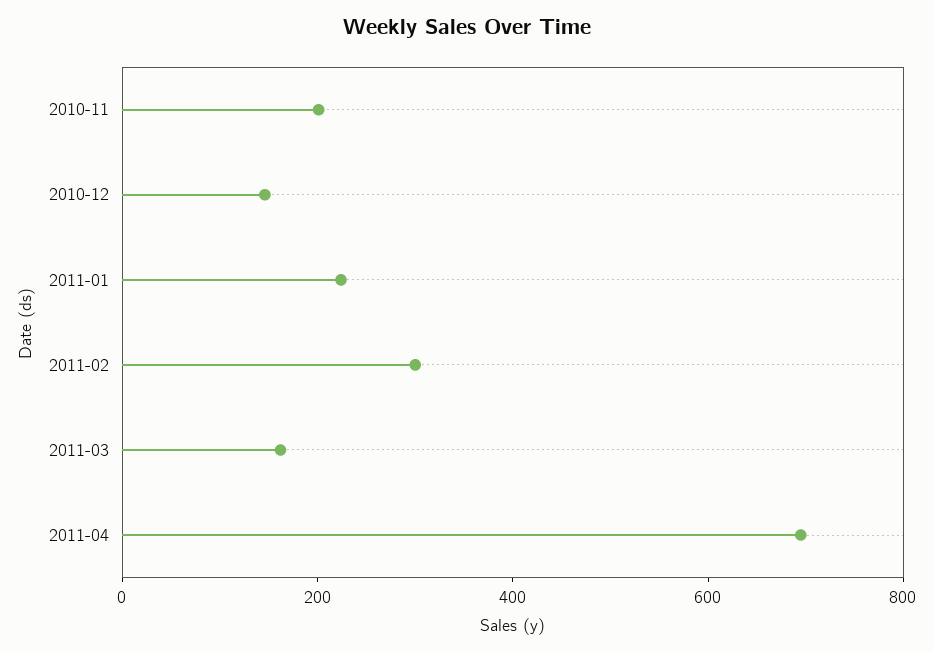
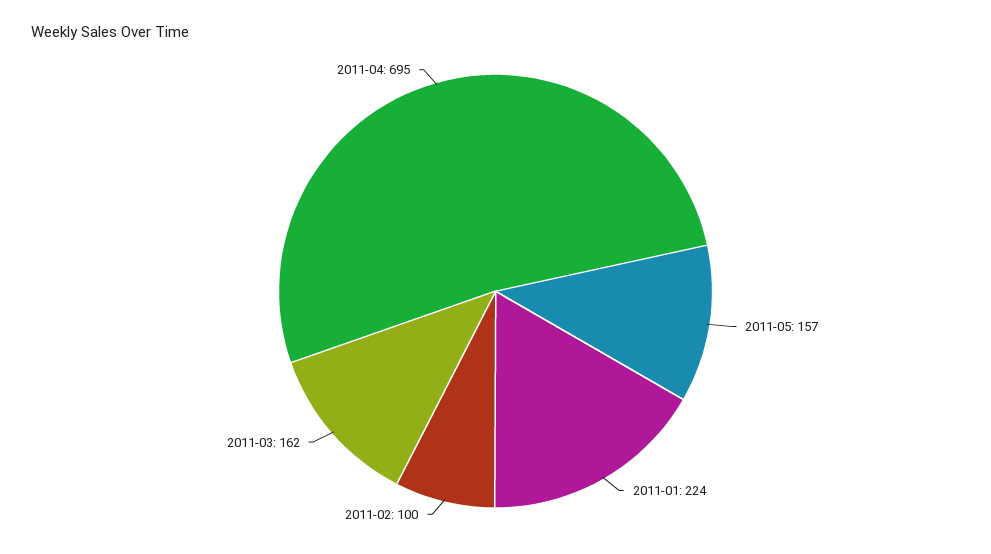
2010-11: 200 -> none
2010-12: 150 -> none
2011-02: 300 -> 100
2011-05: none -> 157

